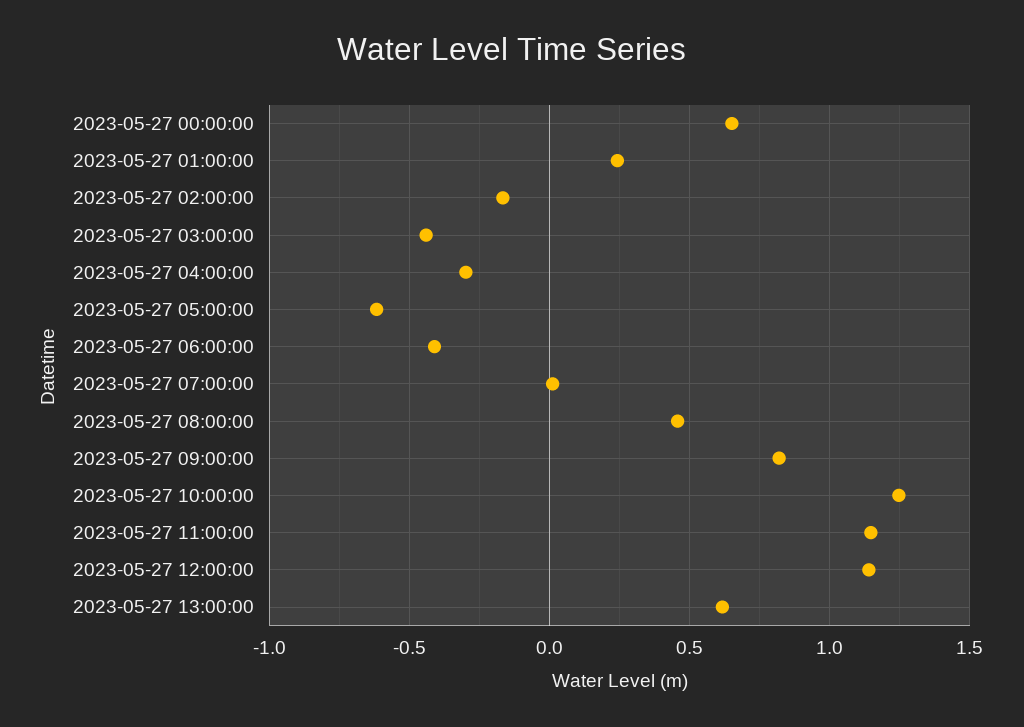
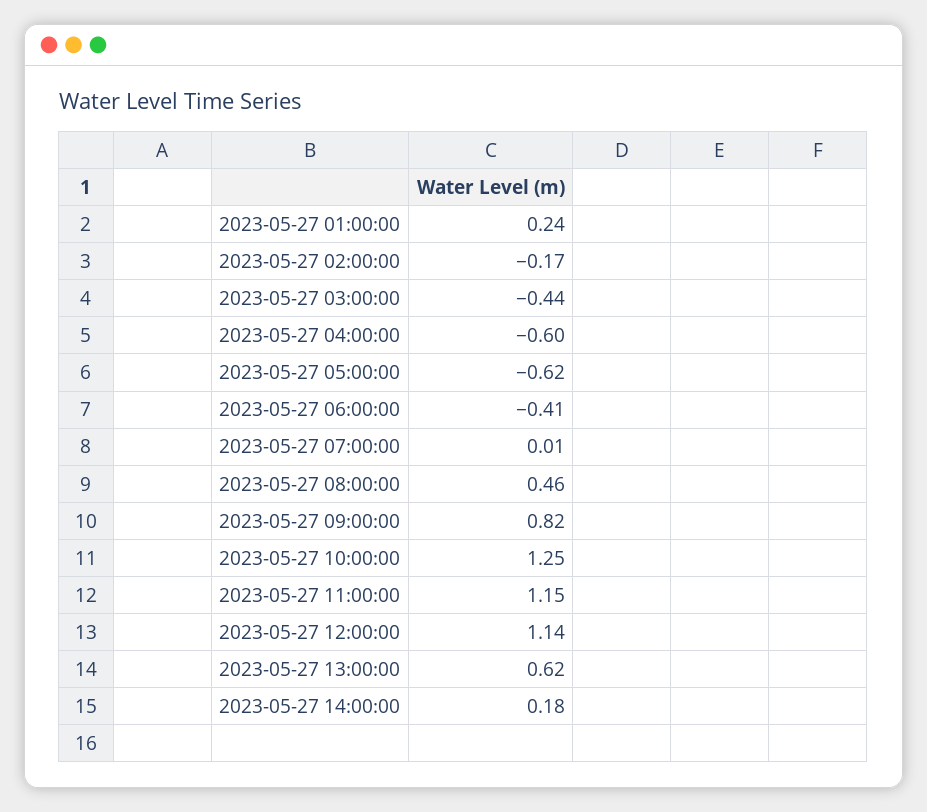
2023-05-27 00:00:00: 0.65 -> none
2023-05-27 04:00:00: -0.3 -> -0.6
2023-05-27 14:00:00: none -> 0.18

